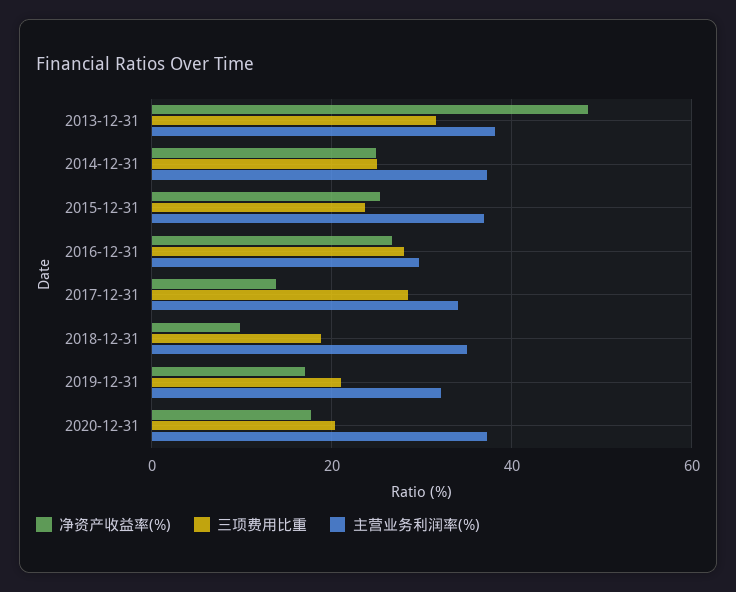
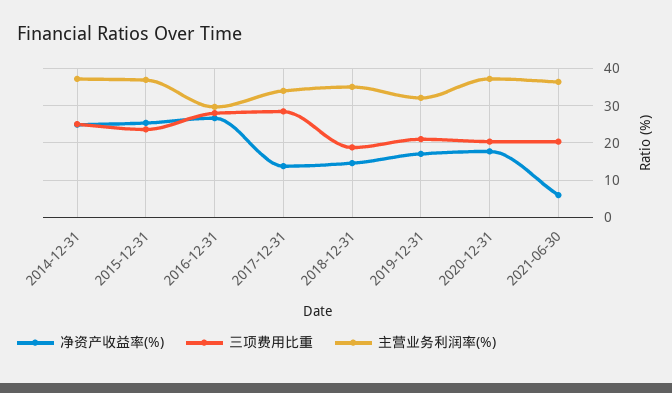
净资产收益率(%), 2013-12-31: 48 -> none
三项费用比重, 2013-12-31: 32 -> none
主营业务利润率(%), 2013-12-31: 38 -> none
净资产收益率(%), 2018-12-31: 10 -> 14
净资产收益率(%), 2021-06-30: none -> 6
三项费用比重, 2021-06-30: none -> 20
主营业务利润率(%), 2021-06-30: none -> 36

